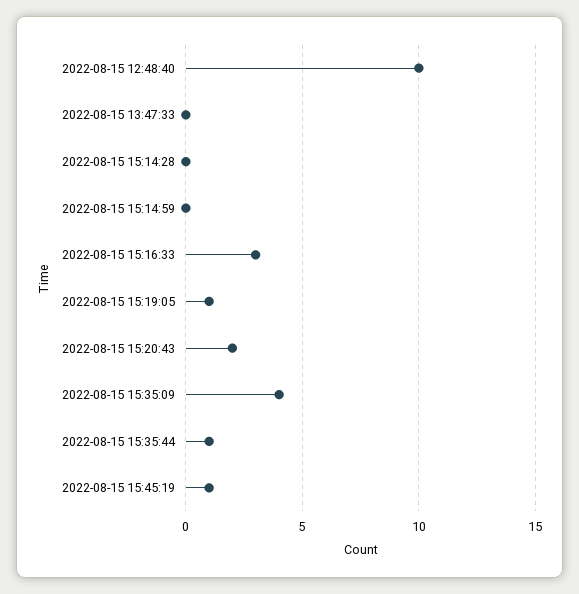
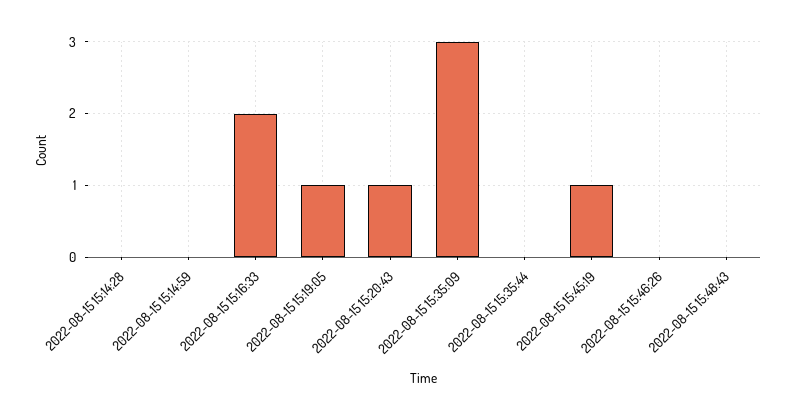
2022-08-15 12:48:40: 10 -> none
2022-08-15 13:47:33: 0 -> none
2022-08-15 15:16:33: 3 -> 2
2022-08-15 15:20:43: 2 -> 1
2022-08-15 15:35:09: 4 -> 3
2022-08-15 15:35:44: 1 -> 0
2022-08-15 15:46:26: none -> 0
2022-08-15 15:48:43: none -> 0

